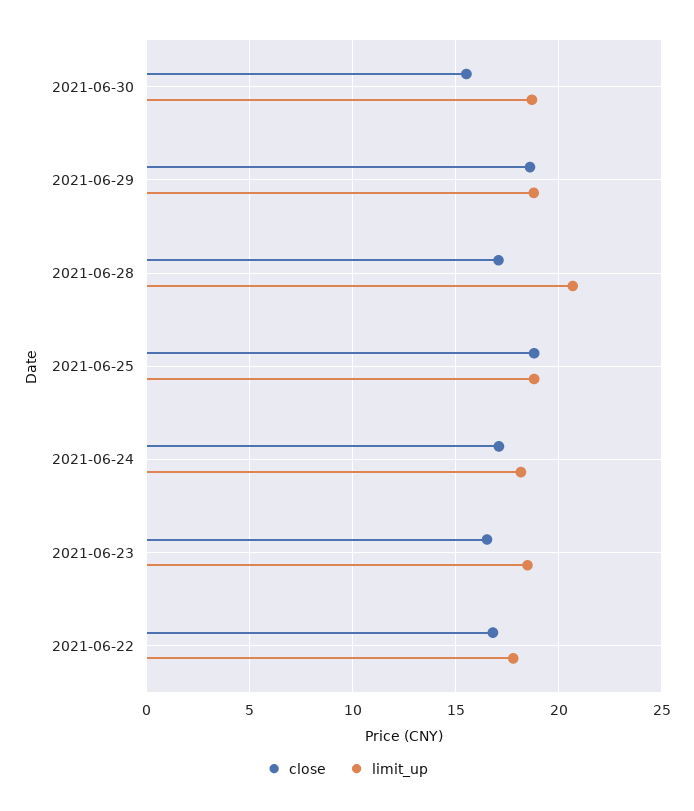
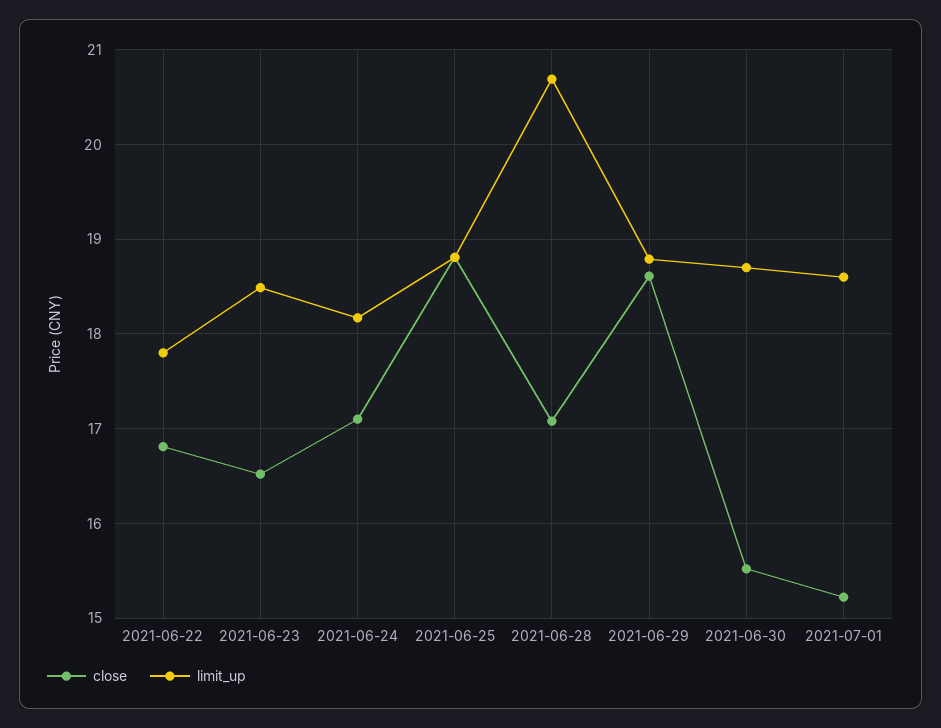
close, 2021-07-01: none -> 15.2
limit_up, 2021-07-01: none -> 18.6

